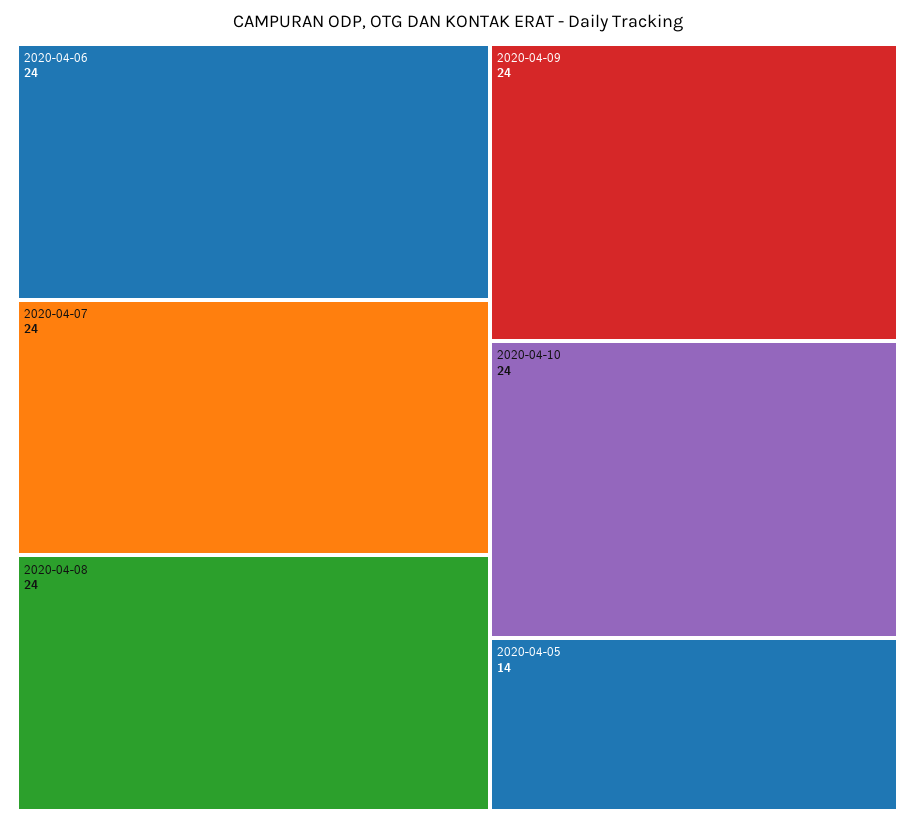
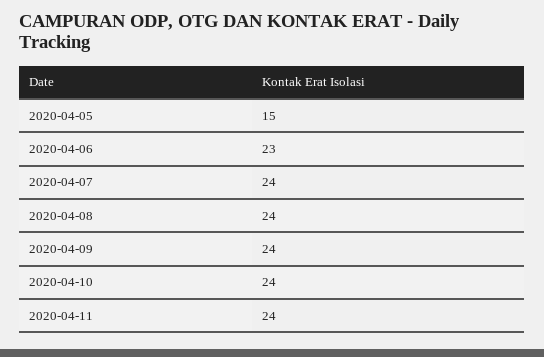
2020-04-06: 24 -> 23
2020-04-05: 14 -> 15
2020-04-11: none -> 24

